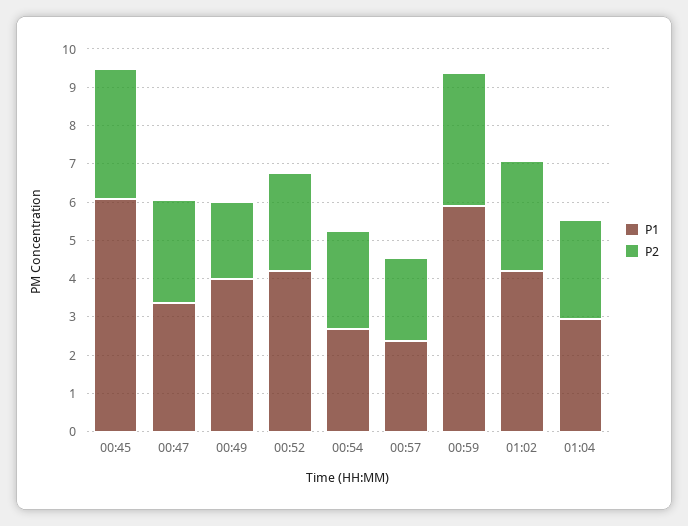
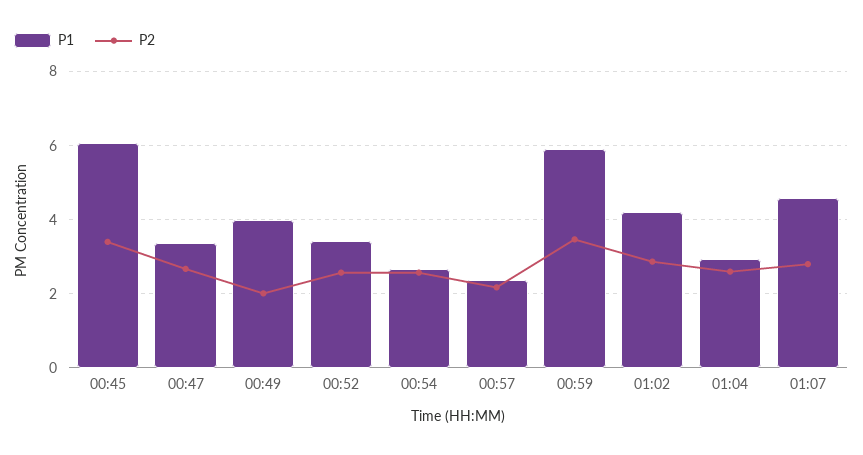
P1, 00:52: 4.25 -> 3.4
P1, 01:07: none -> 4.6
P2, 01:07: none -> 2.8

